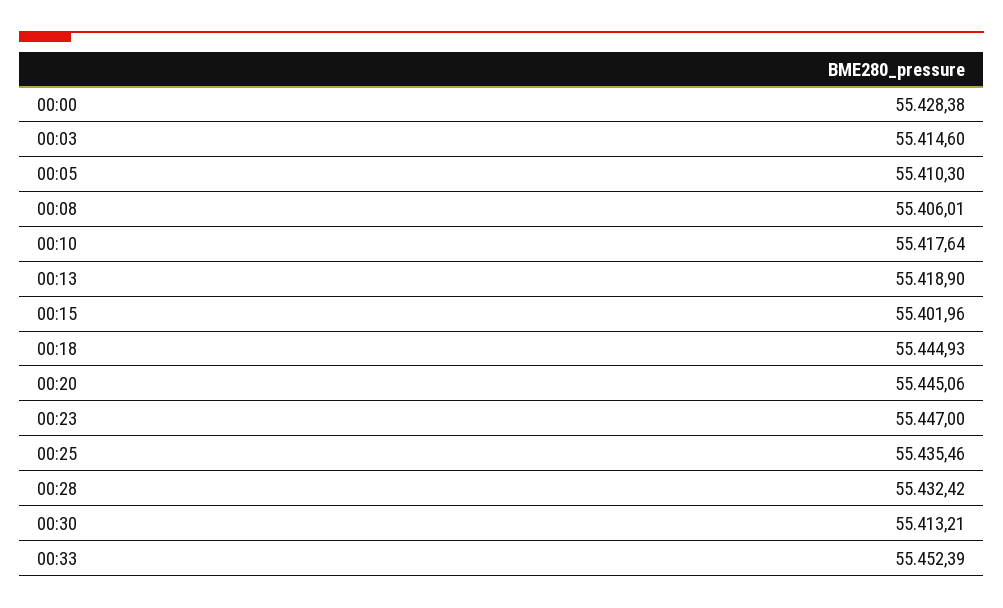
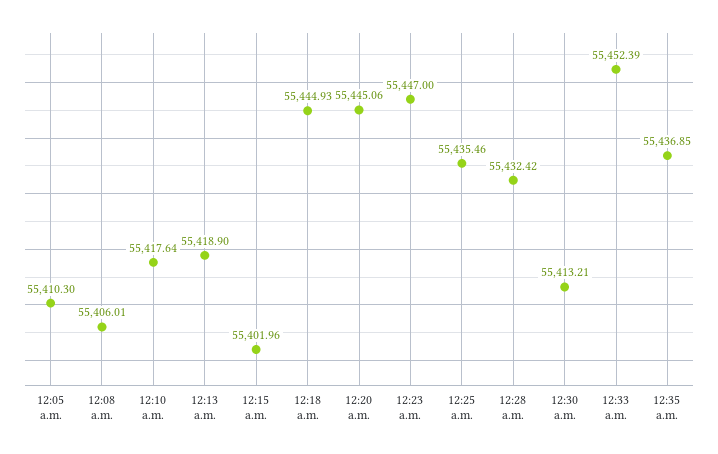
00:00: 55428.38 -> none
00:03: 55414.6 -> none
12:35 a.m.: none -> 55436.85

